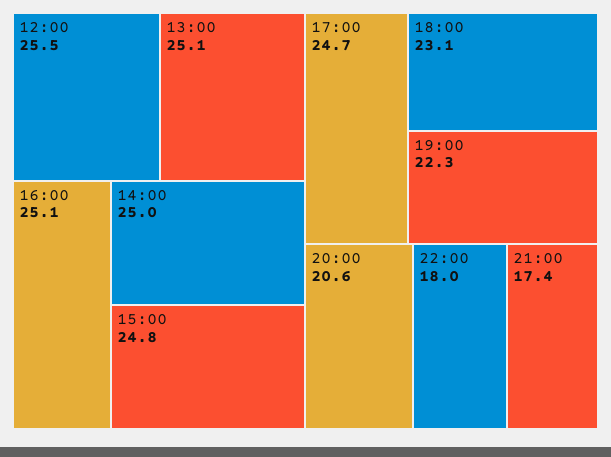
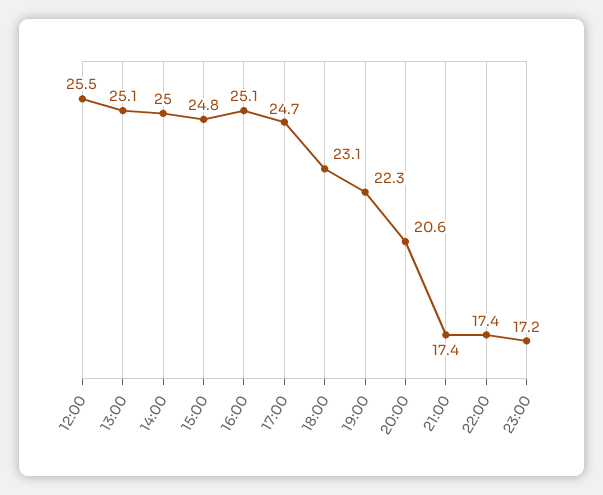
22:00: 18 -> 17.4
23:00: none -> 17.2

